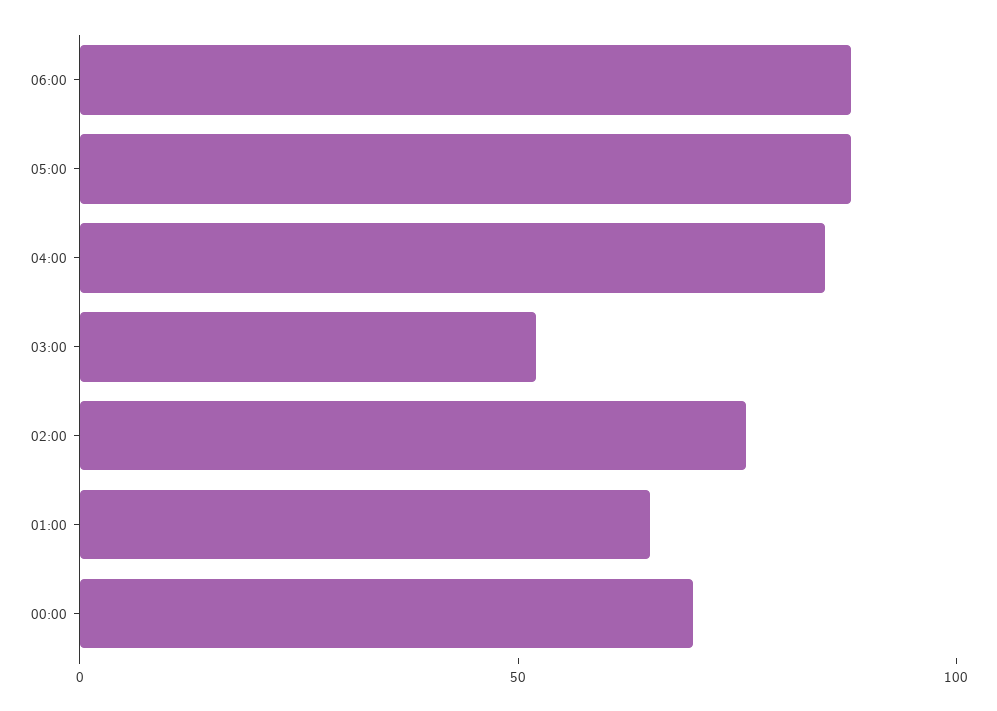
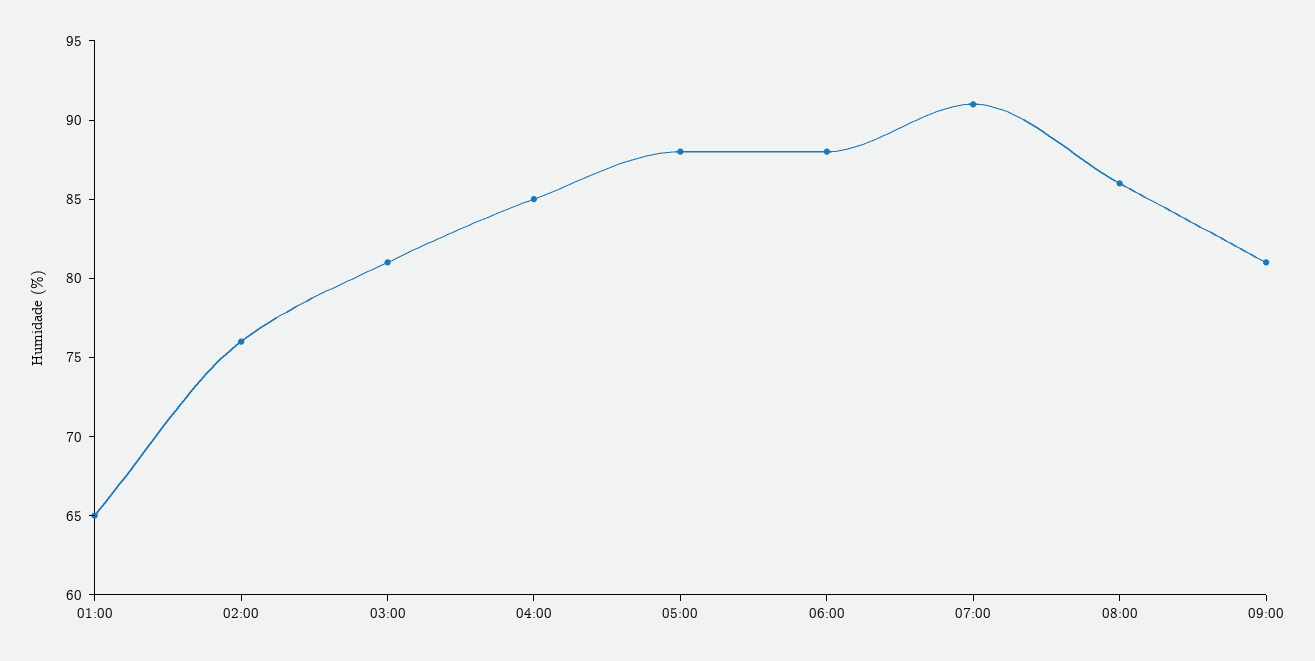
03:00: 50 -> 81
00:00: 70 -> none
07:00: none -> 91
08:00: none -> 86
09:00: none -> 81

